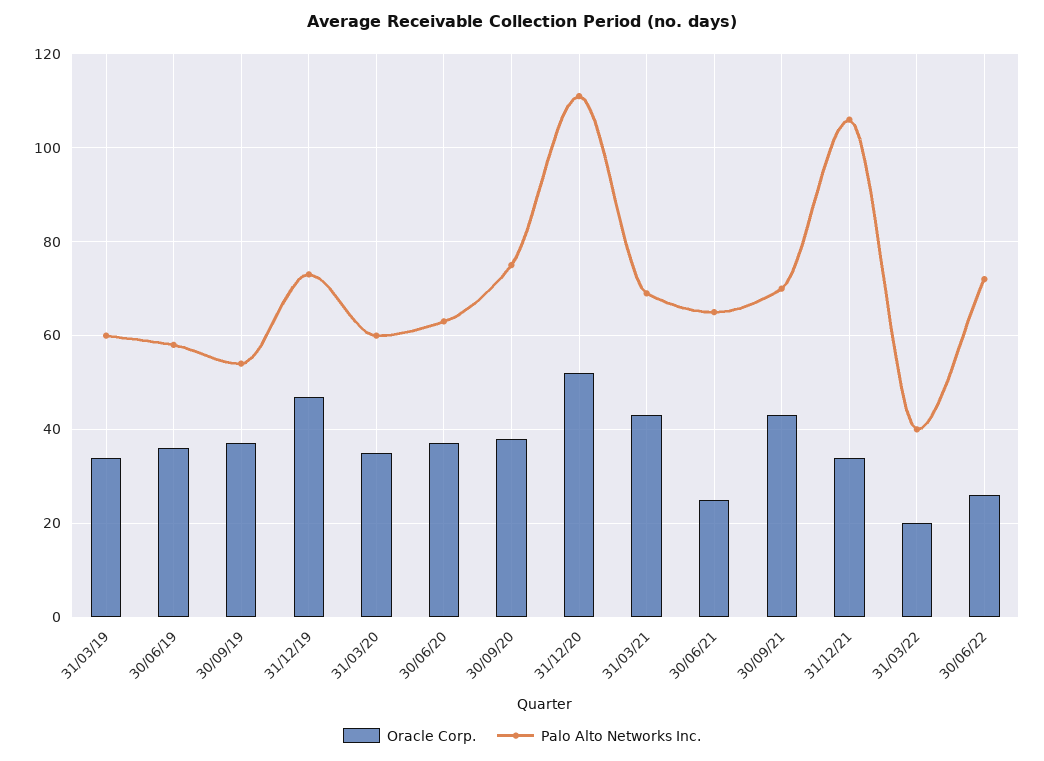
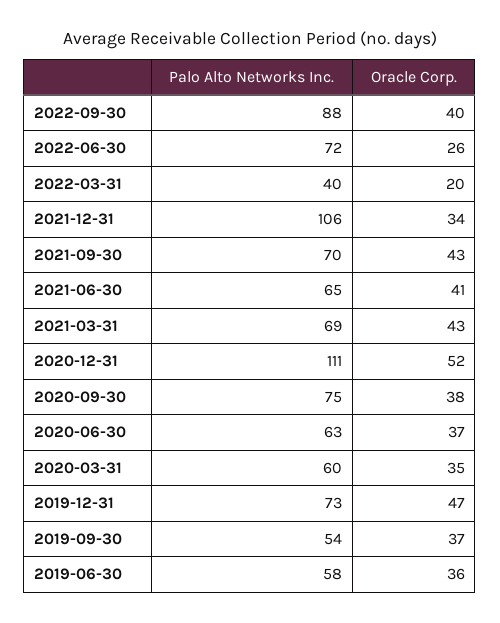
Oracle Corp., 31/03/19: 35 -> none
Palo Alto Networks Inc., 31/03/19: 60 -> none
Oracle Corp., 30/06/21: 25 -> 41
Palo Alto Networks Inc., 2022-09-30: none -> 88
Oracle Corp., 2022-09-30: none -> 40

